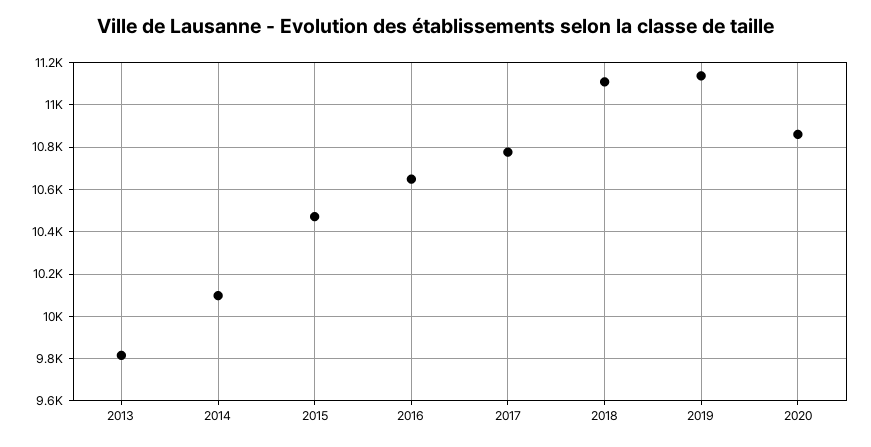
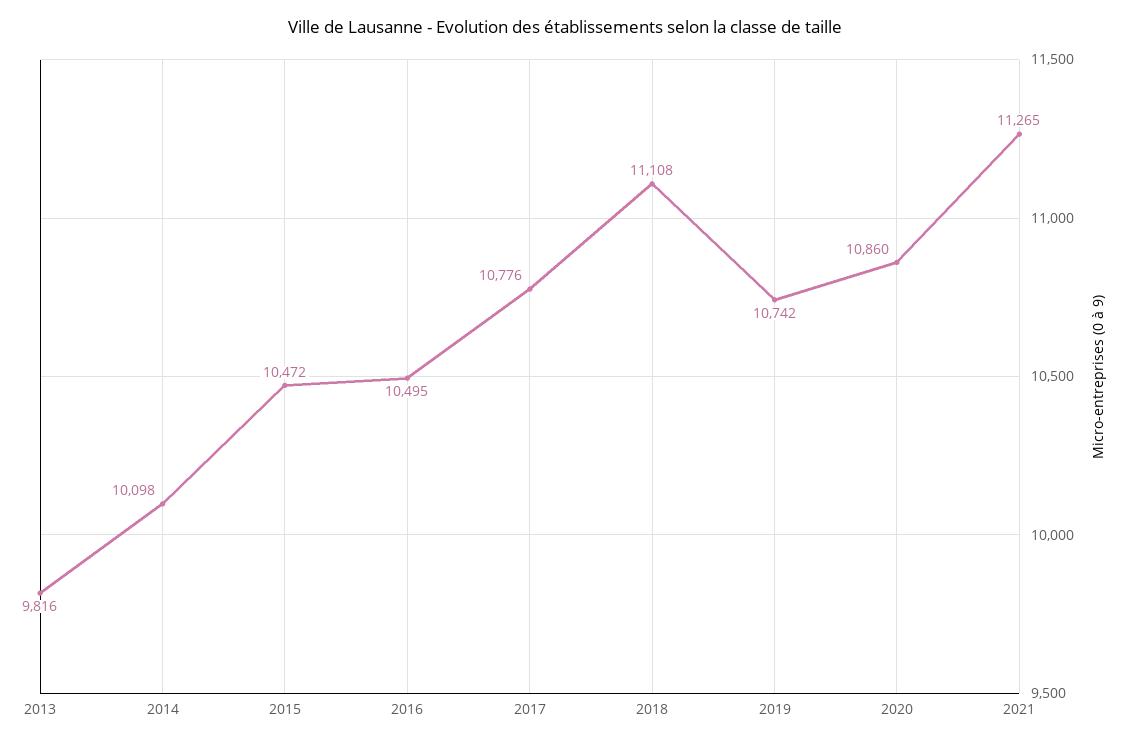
2016: 10650 -> 10495
2019: 11150 -> 10742
2021: none -> 11265

